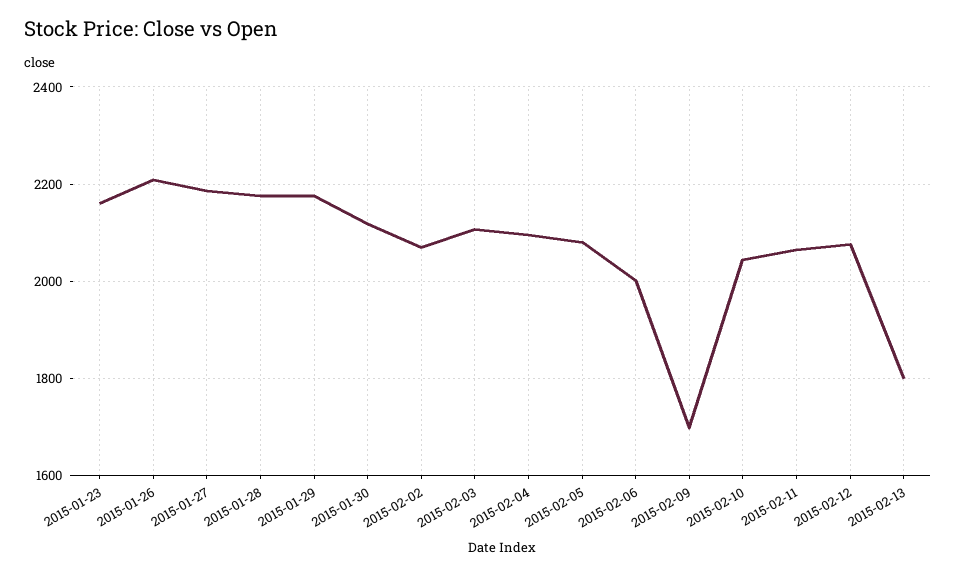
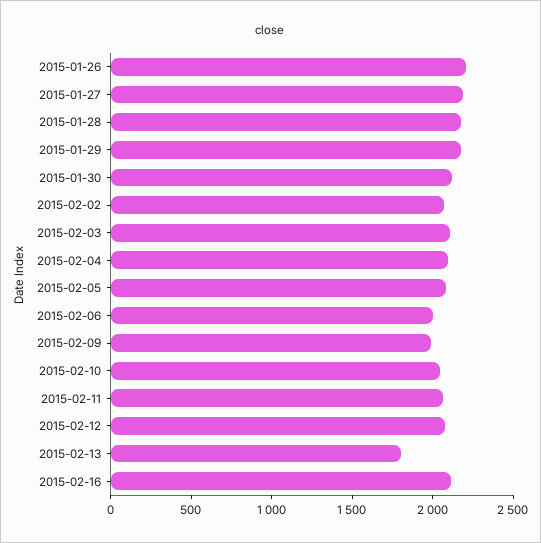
2015-01-23: 2160 -> none
2015-02-09: 1700 -> 2000
2015-02-16: none -> 2100

